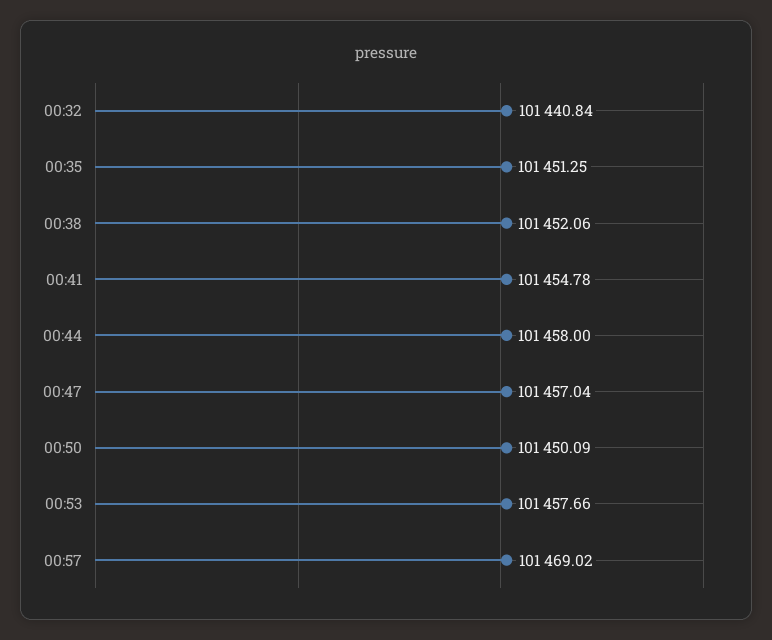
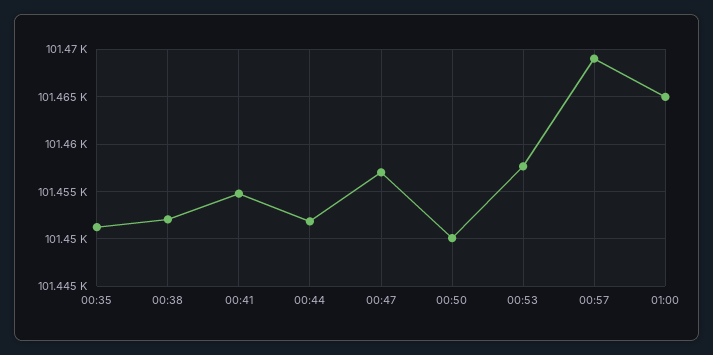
00:32: 101440.84 -> none
00:44: 101458 -> 101452
01:00: none -> 101465

